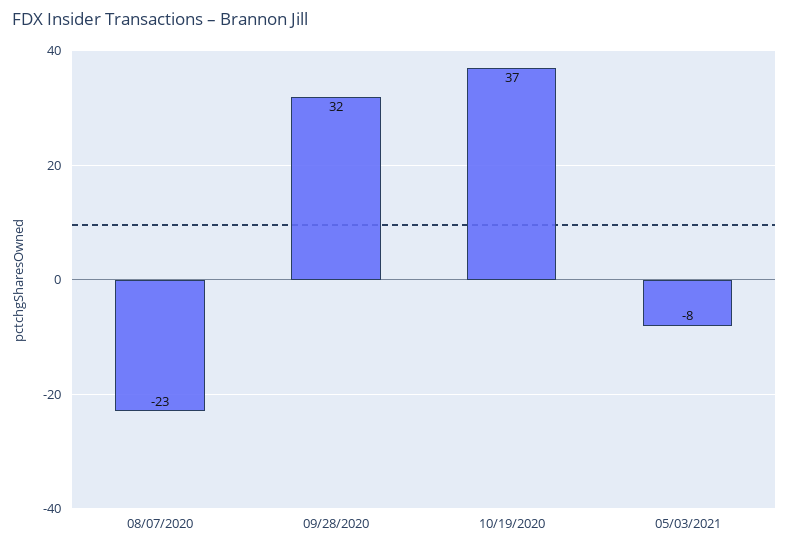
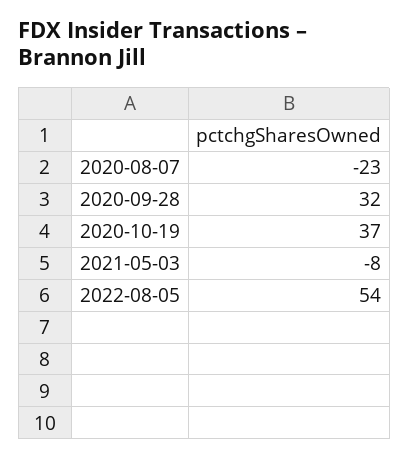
2022-08-05: none -> 54

